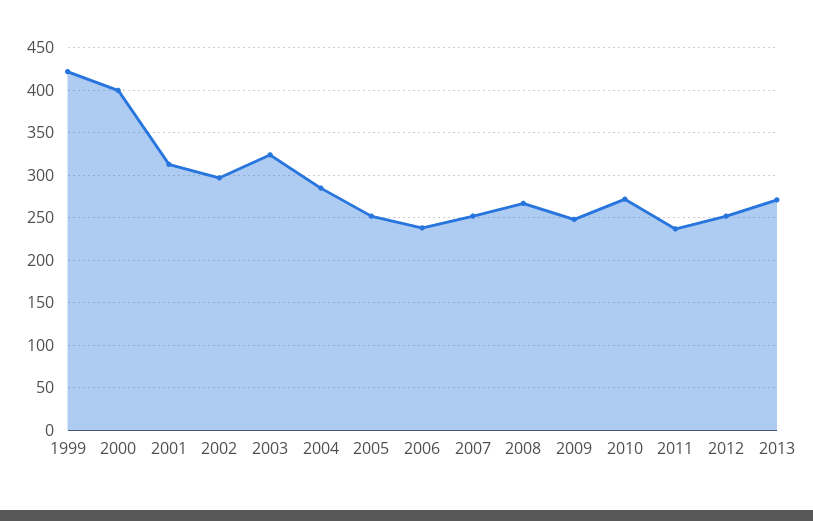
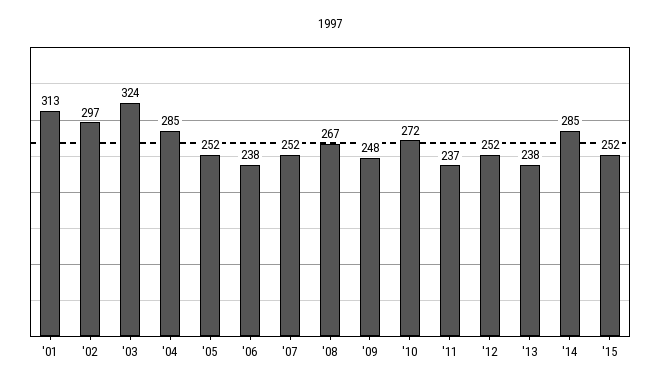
1999: 420 -> none
2000: 400 -> none
2013: 270 -> 238
'14: none -> 285
'15: none -> 252

